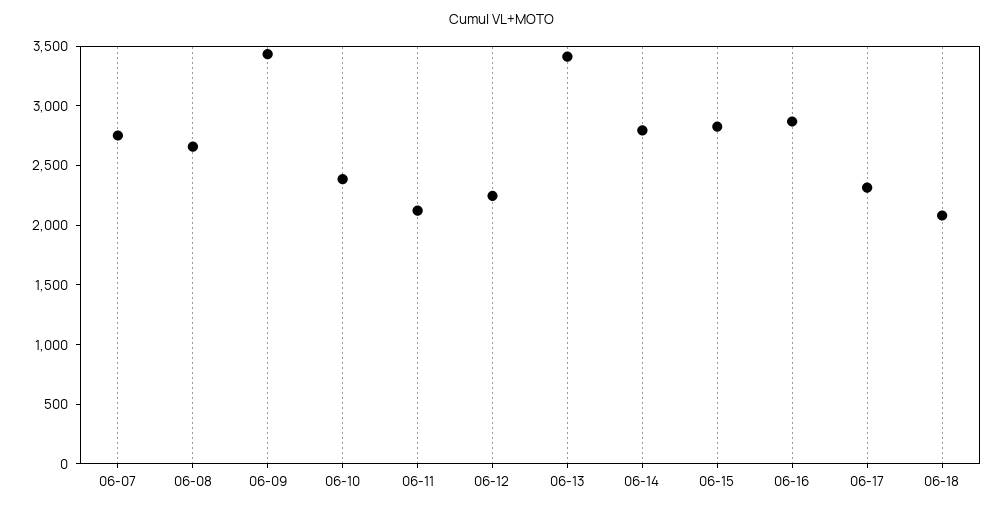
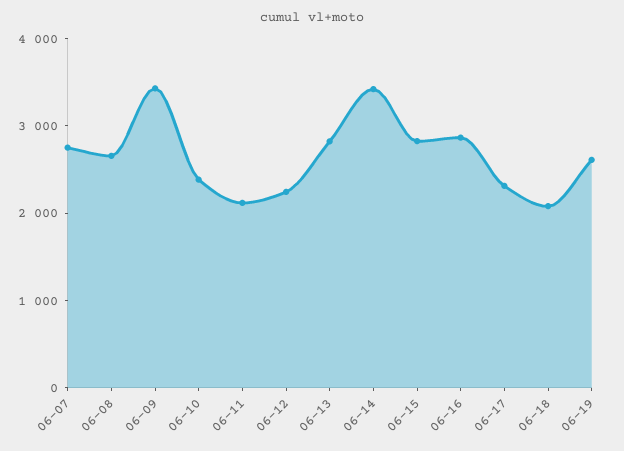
06-13: 3400 -> 2800
06-14: 2800 -> 3400
06-19: none -> 2600

